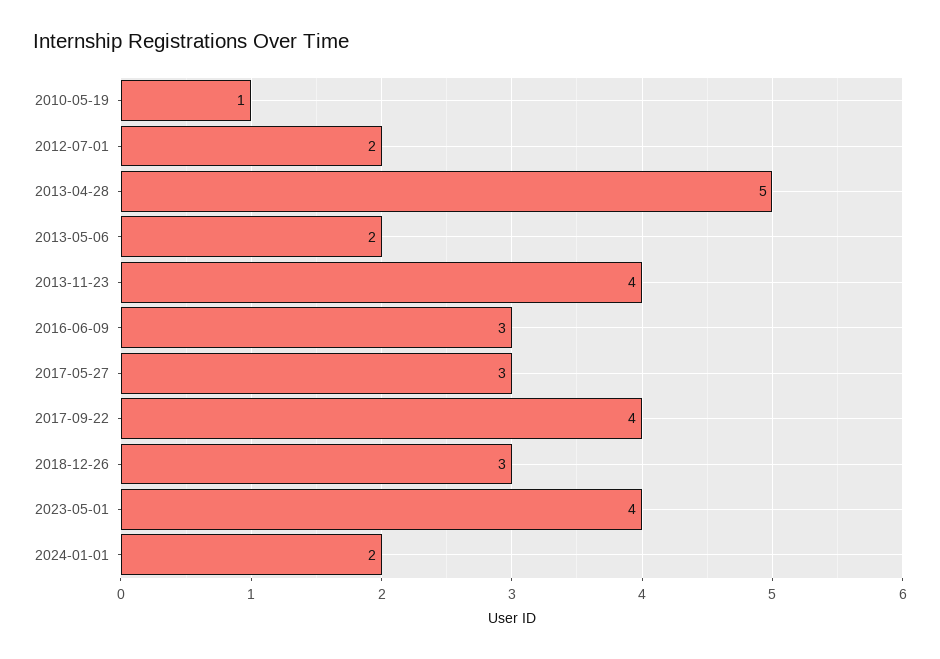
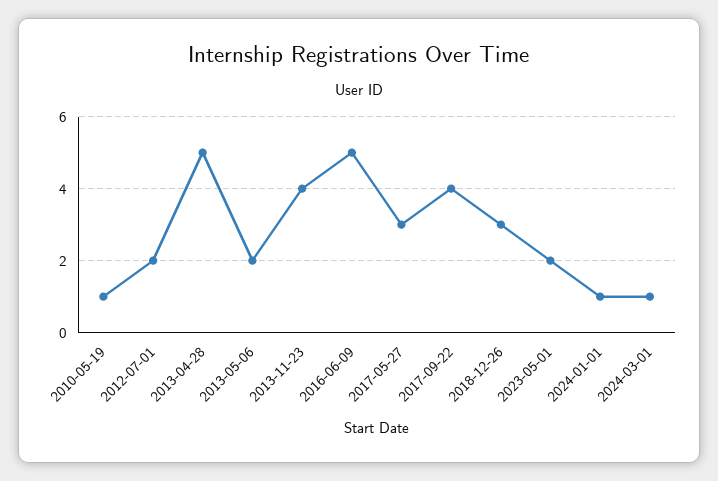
2016-06-09: 3 -> 5
2023-05-01: 4 -> 2
2024-01-01: 2 -> 1
2024-03-01: none -> 1

